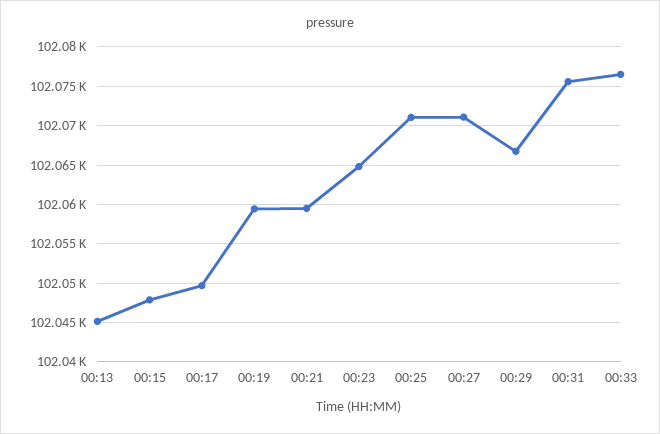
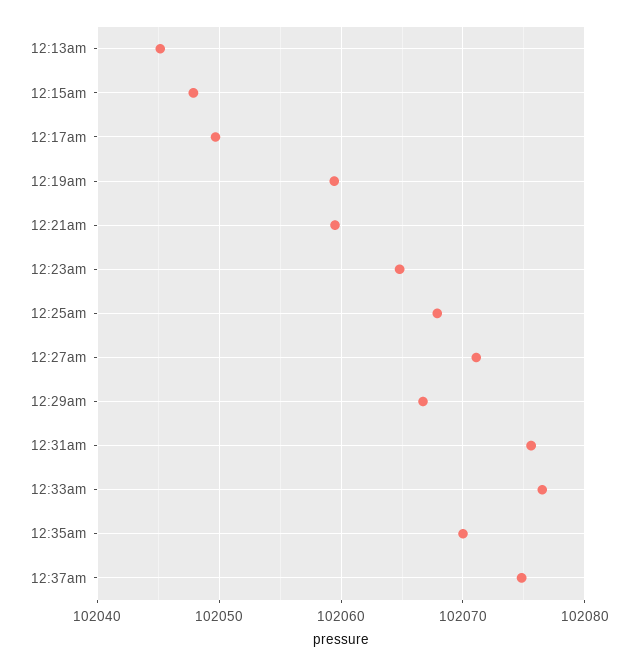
00:25: 102071 -> 102068
12:35am: none -> 102070
12:37am: none -> 102075

